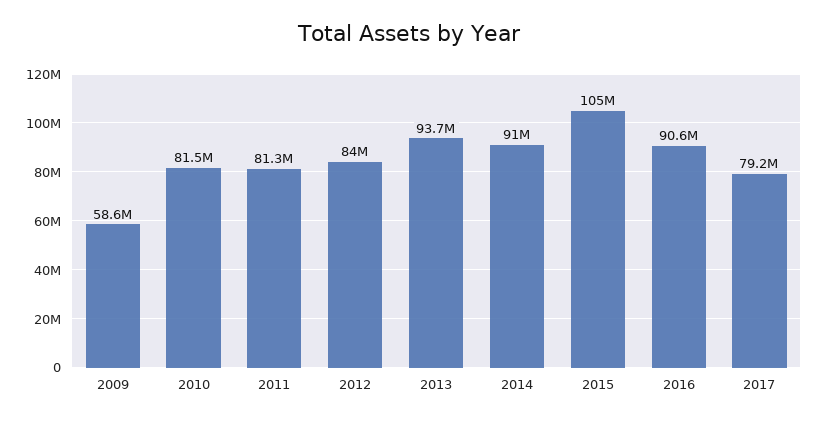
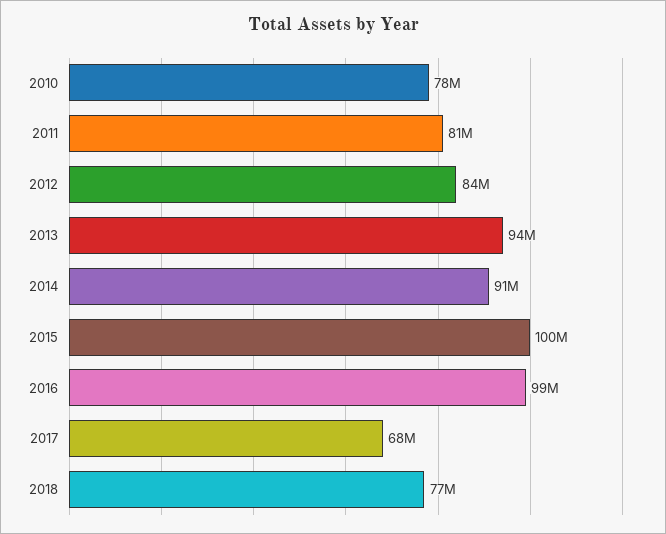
2009: 58600000 -> none
2010: 81500000 -> 78000000
2015: 105000000 -> 100000000
2016: 90600000 -> 99000000
2017: 79200000 -> 68000000
2018: none -> 77000000

